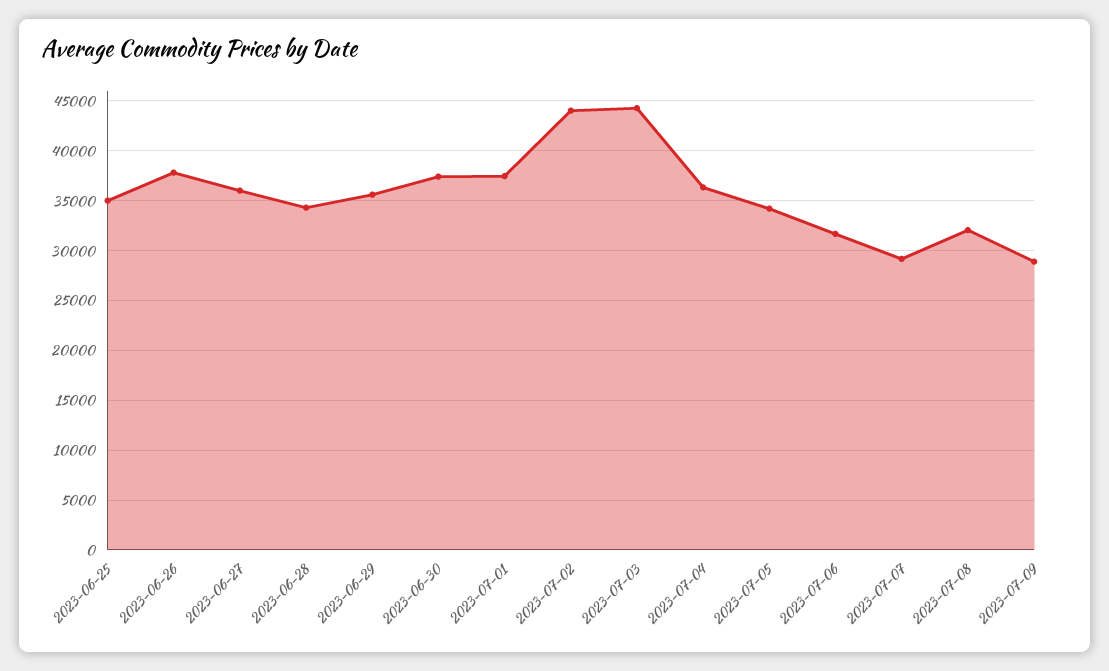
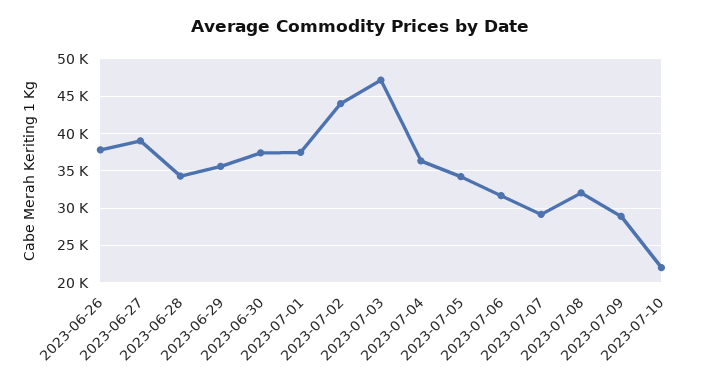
2023-06-25: 35000 -> none
2023-06-27: 36000 -> 39000
2023-07-03: 44000 -> 47000
2023-07-10: none -> 22000

